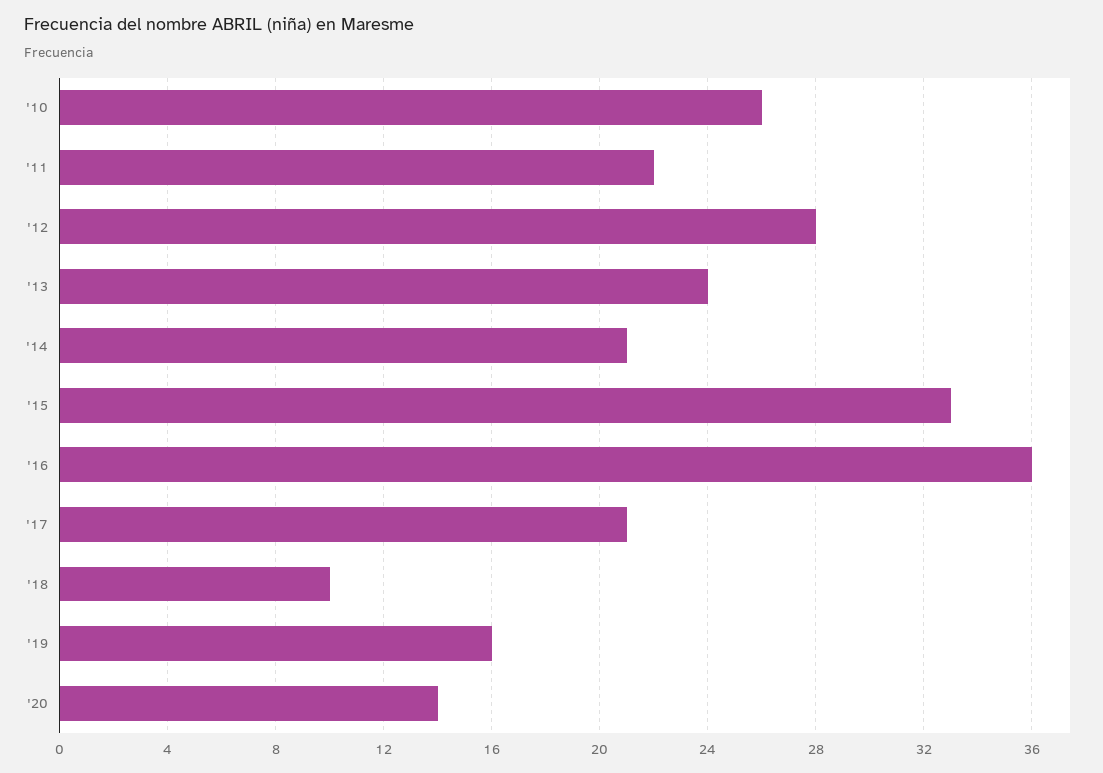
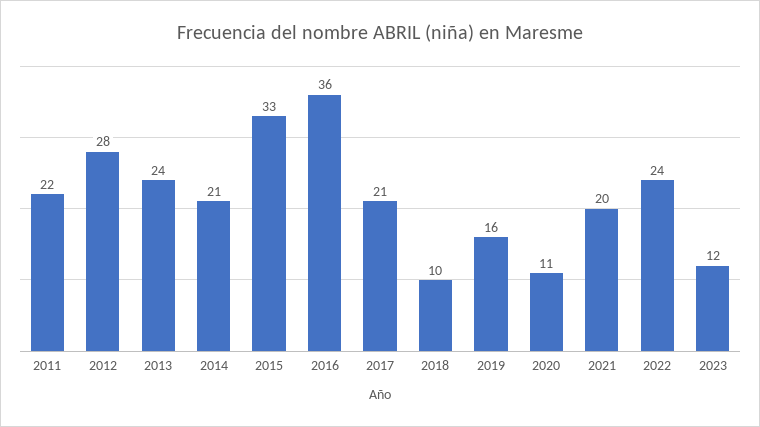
'10: 26 -> none
'20: 14 -> 11
2021: none -> 20
2022: none -> 24
2023: none -> 12

